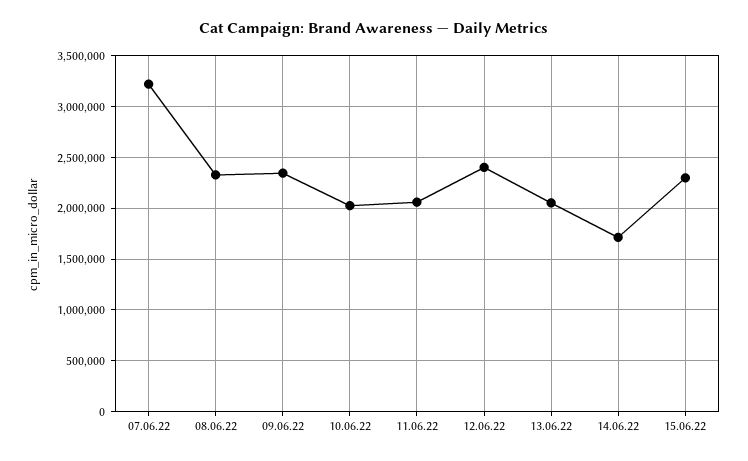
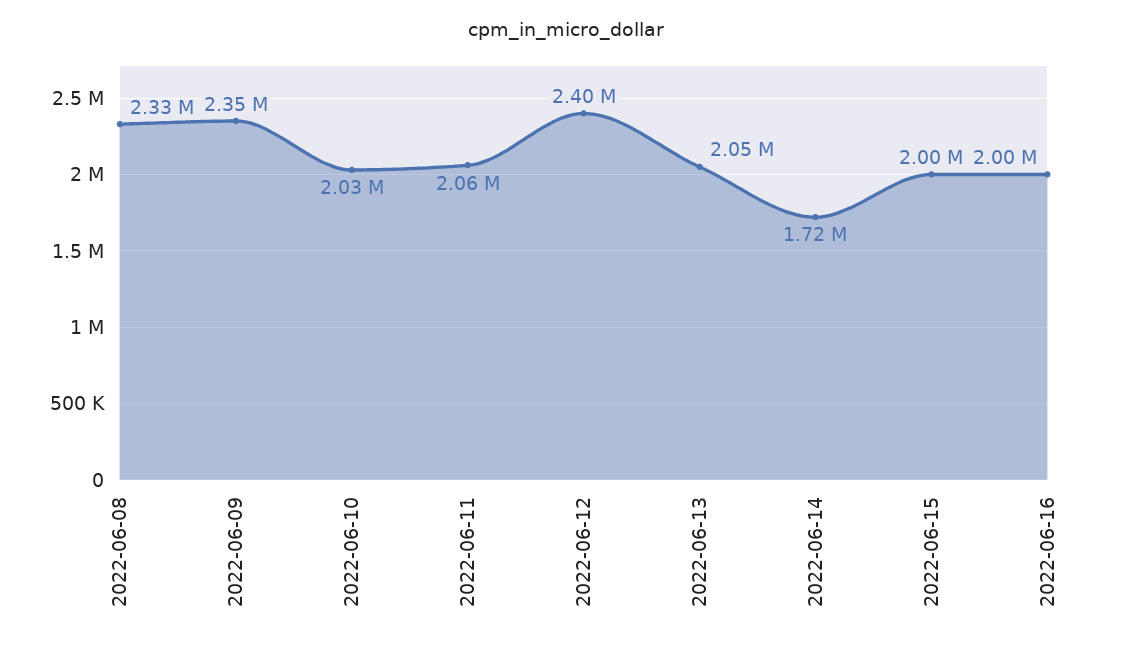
07.06.22: 3200000 -> none
15.06.22: 2300000 -> 2000000
2022-06-16: none -> 2000000

